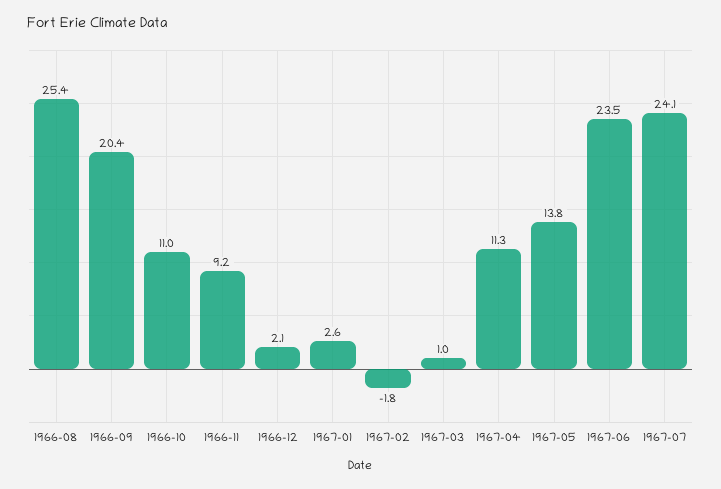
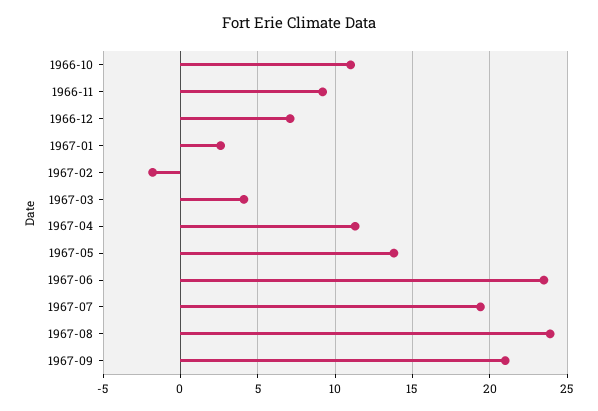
1966-08: 25.4 -> none
1966-09: 20.4 -> none
1966-12: 2.1 -> 7
1967-03: 1 -> 4
1967-07: 24.1 -> 19.5
1967-08: none -> 24
1967-09: none -> 21

